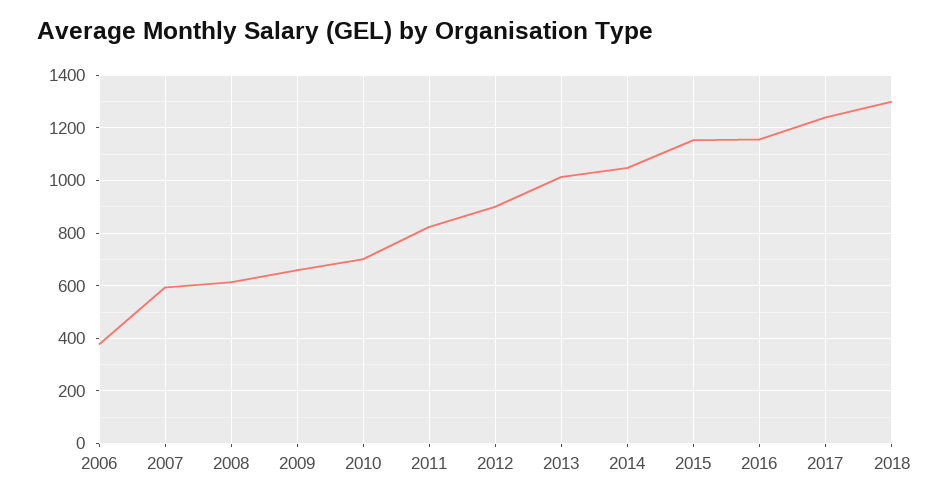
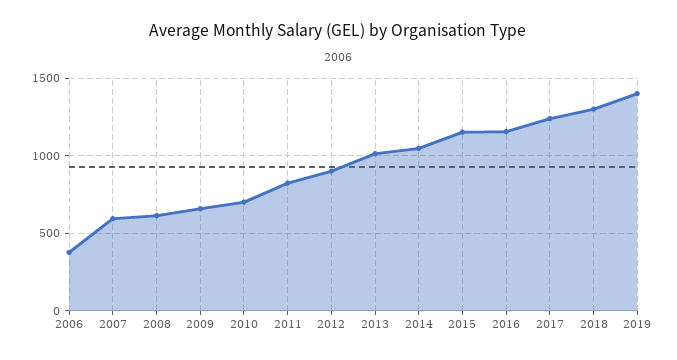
2019: none -> 1400

